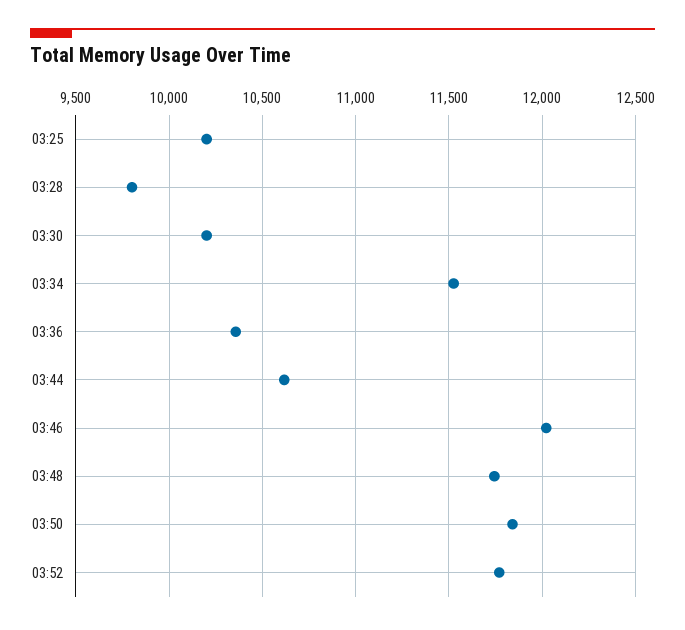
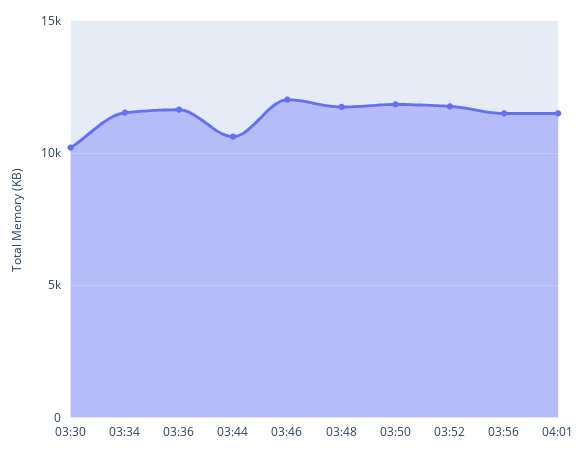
03:25: 10200 -> none
03:28: 9800 -> none
03:36: 10350 -> 11500
03:56: none -> 11500
04:01: none -> 11500

